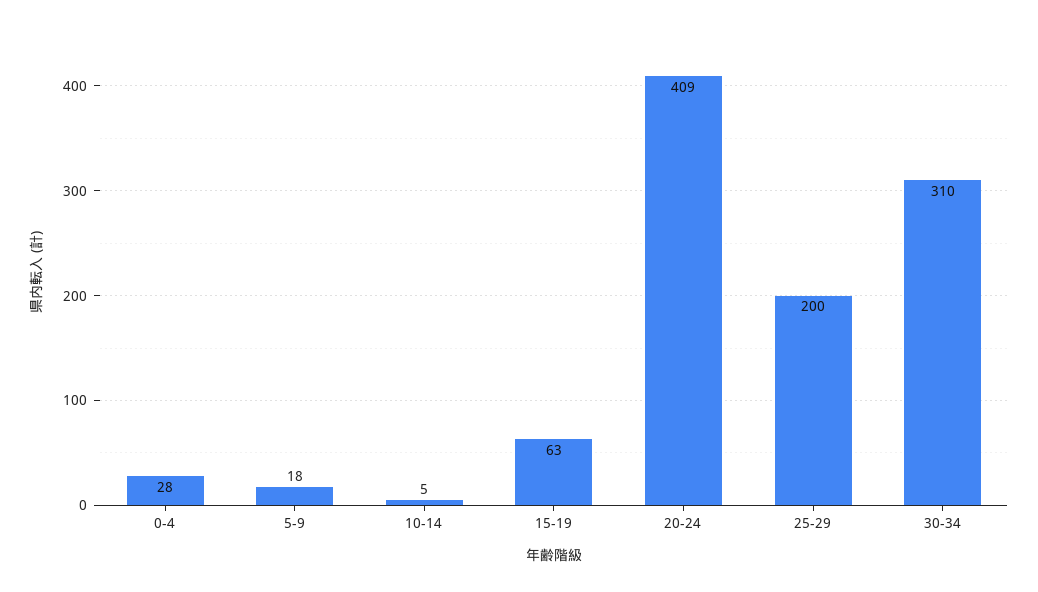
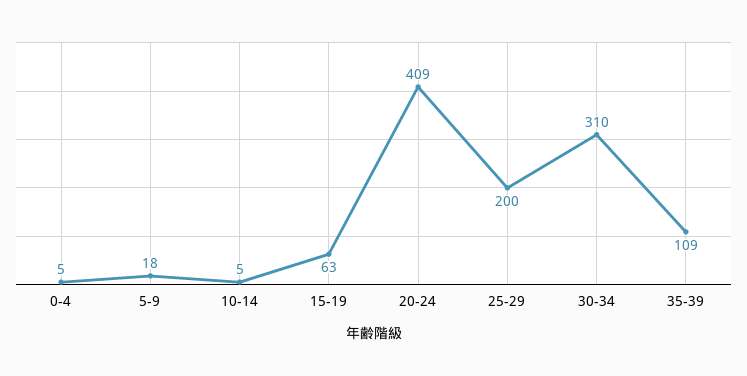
0-4: 28 -> 5
35-39: none -> 109

